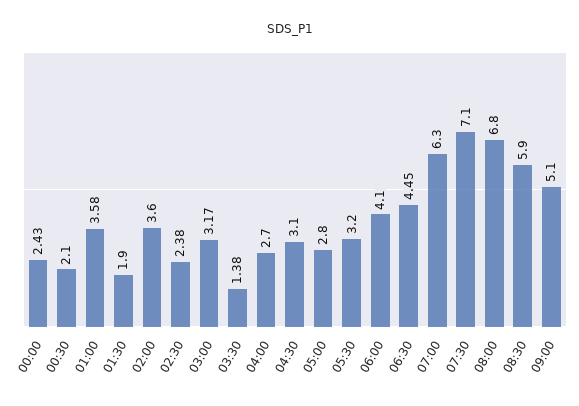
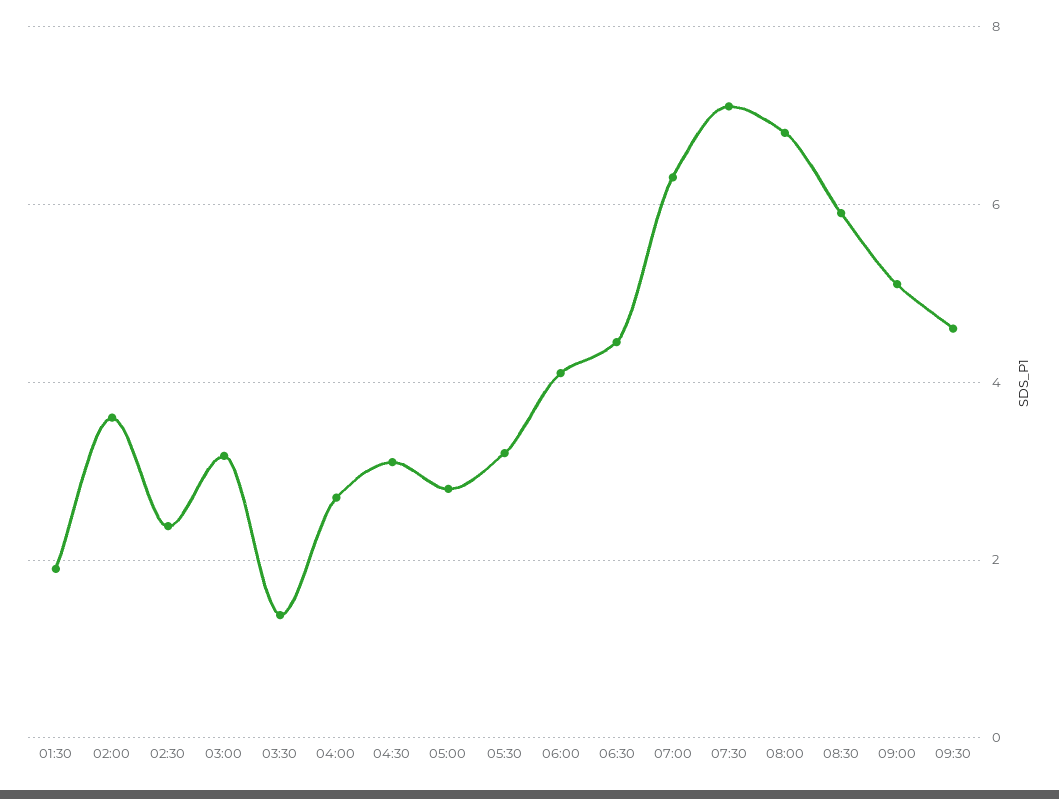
00:00: 2.43 -> none
00:30: 2.1 -> none
01:00: 3.58 -> none
09:30: none -> 4.6

